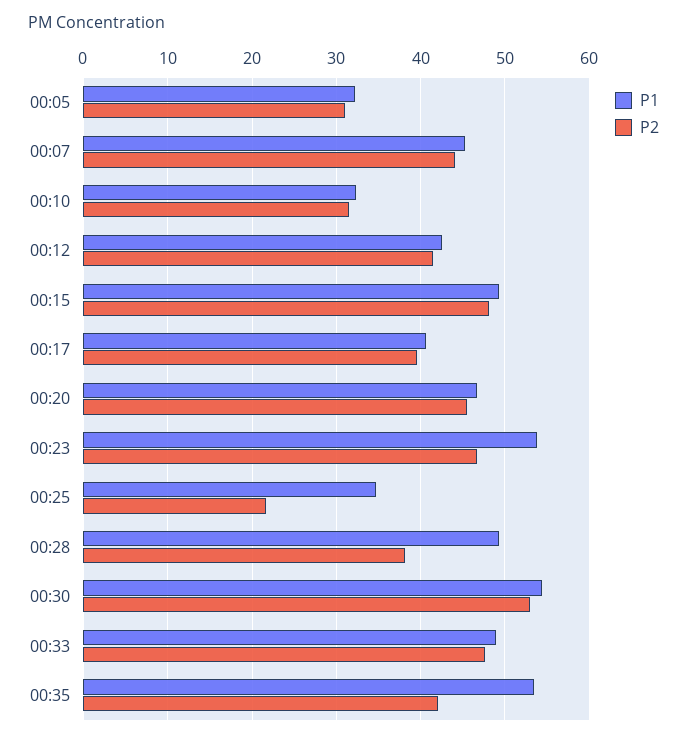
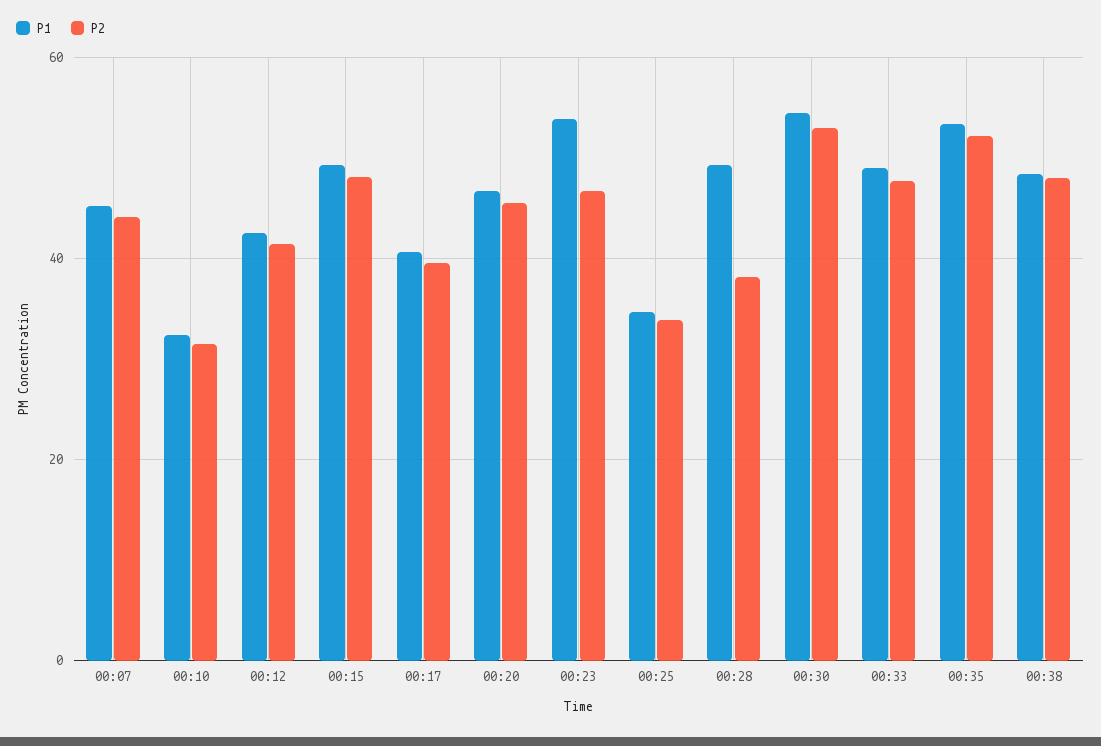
P1, 00:05: 32 -> none
P2, 00:05: 31 -> none
P2, 00:25: 22 -> 34
P2, 00:35: 42 -> 52
P1, 00:38: none -> 48
P2, 00:38: none -> 48

